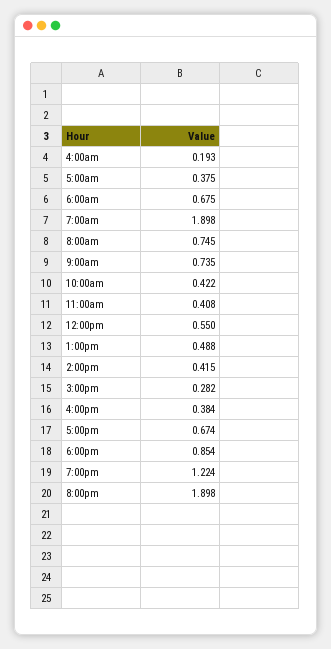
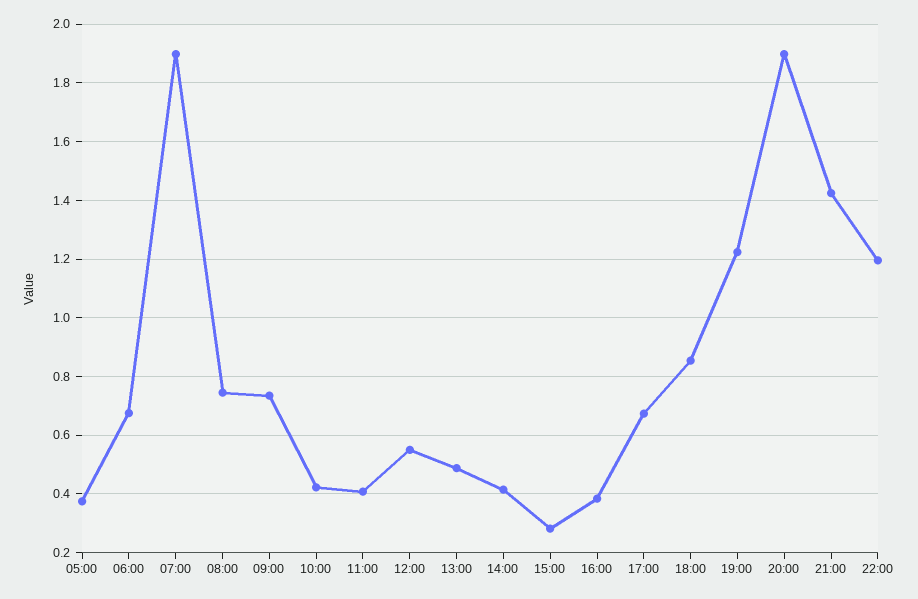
4:00am: 0.193 -> none
21:00: none -> 1.425
22:00: none -> 1.2

